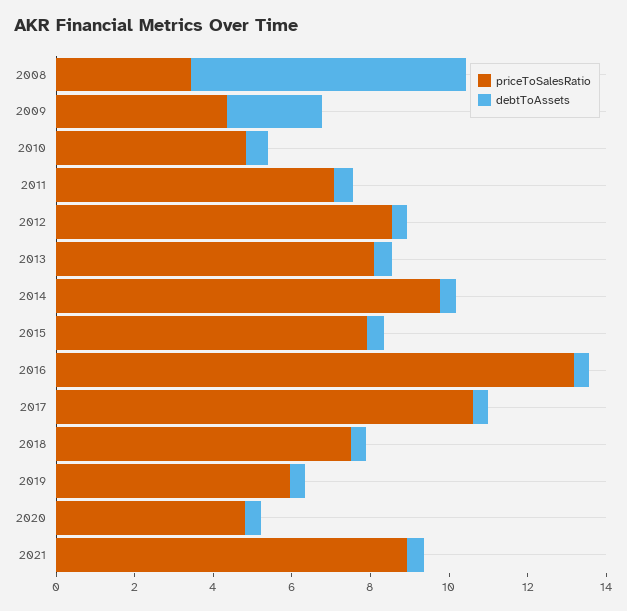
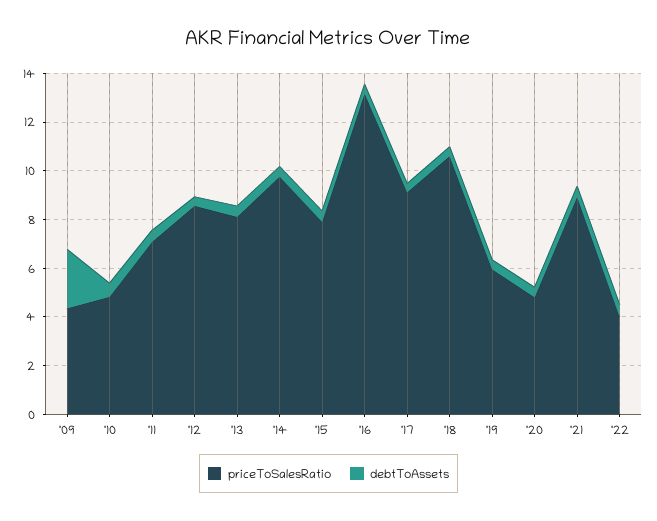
priceToSalesRatio, 2008: 3.5 -> none
debtToAssets, 2008: 7 -> none
priceToSalesRatio, 2017: 10.5 -> 9
priceToSalesRatio, 2018: 7.5 -> 10.5
priceToSalesRatio, '22: none -> 4
debtToAssets, '22: none -> 0.5

